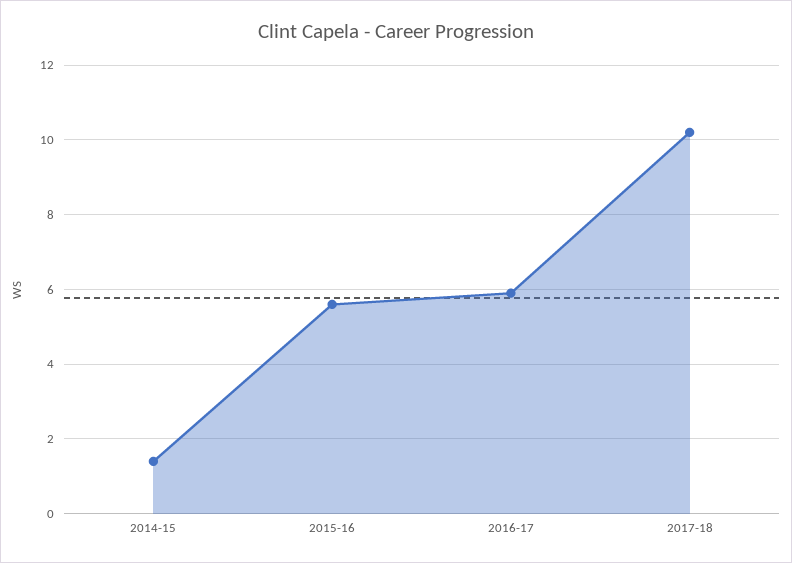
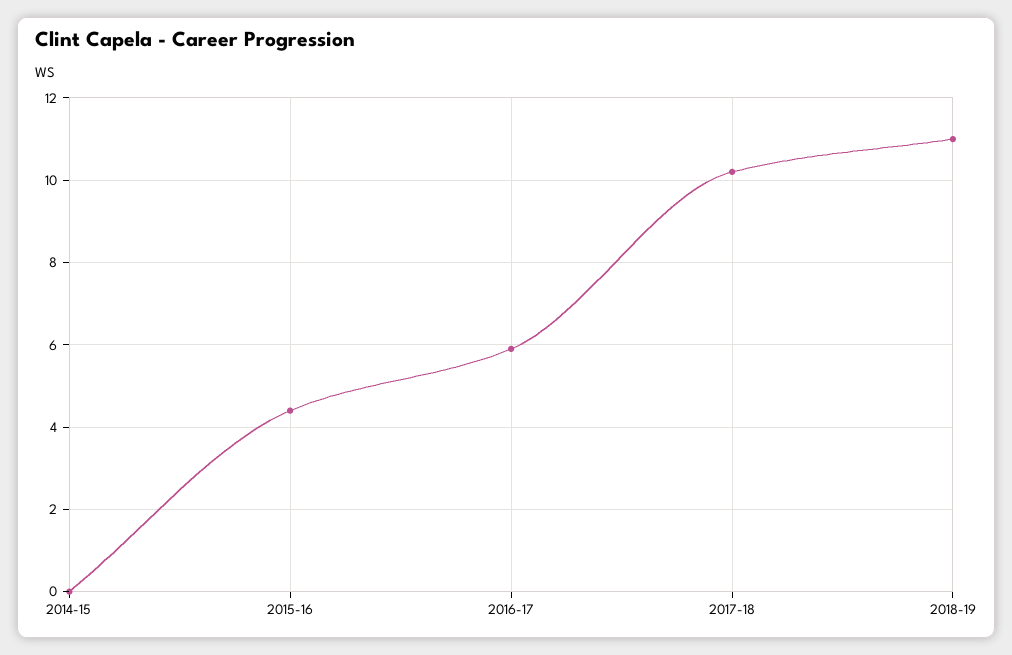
2014-15: 1.5 -> 0
2015-16: 5.5 -> 4.5
2018-19: none -> 11

